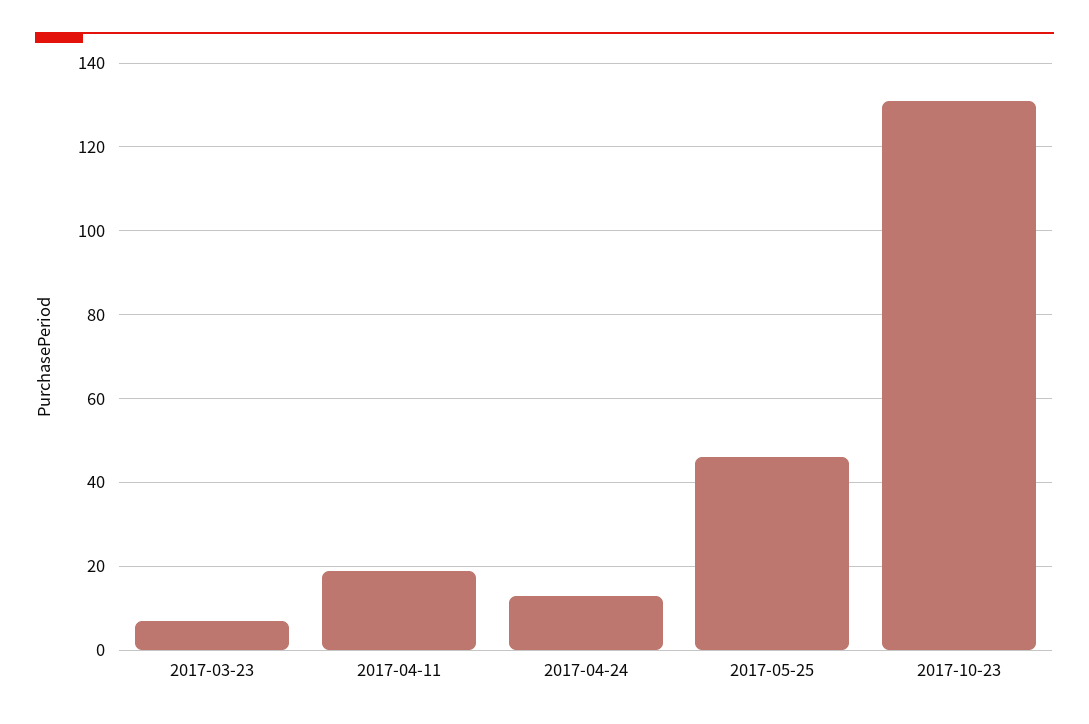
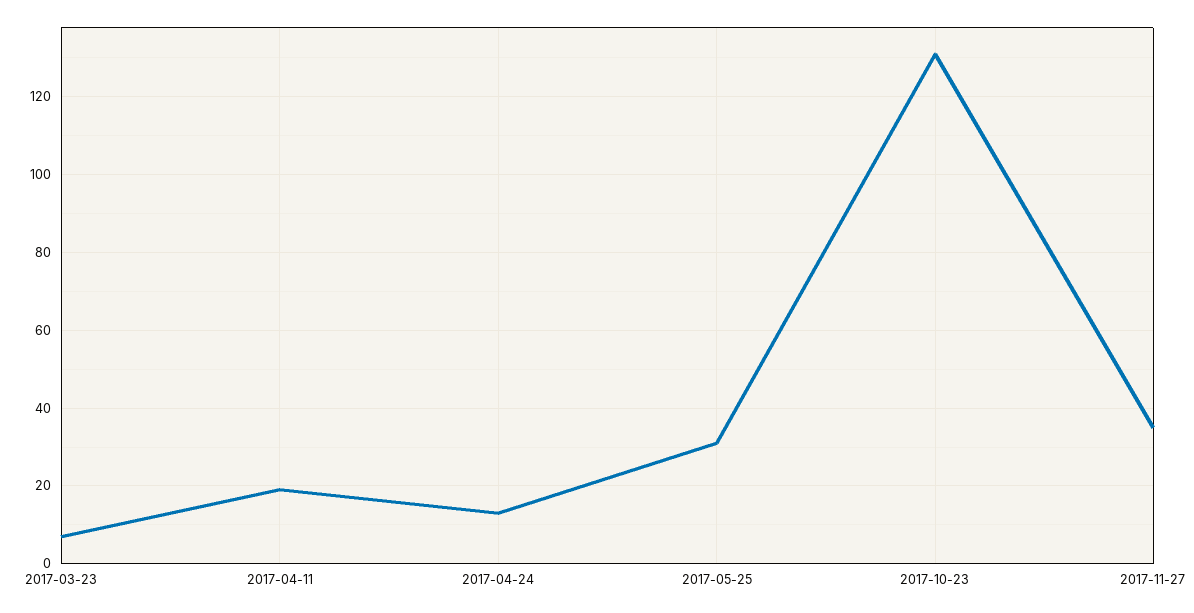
2017-05-25: 45 -> 30
2017-11-27: none -> 35

